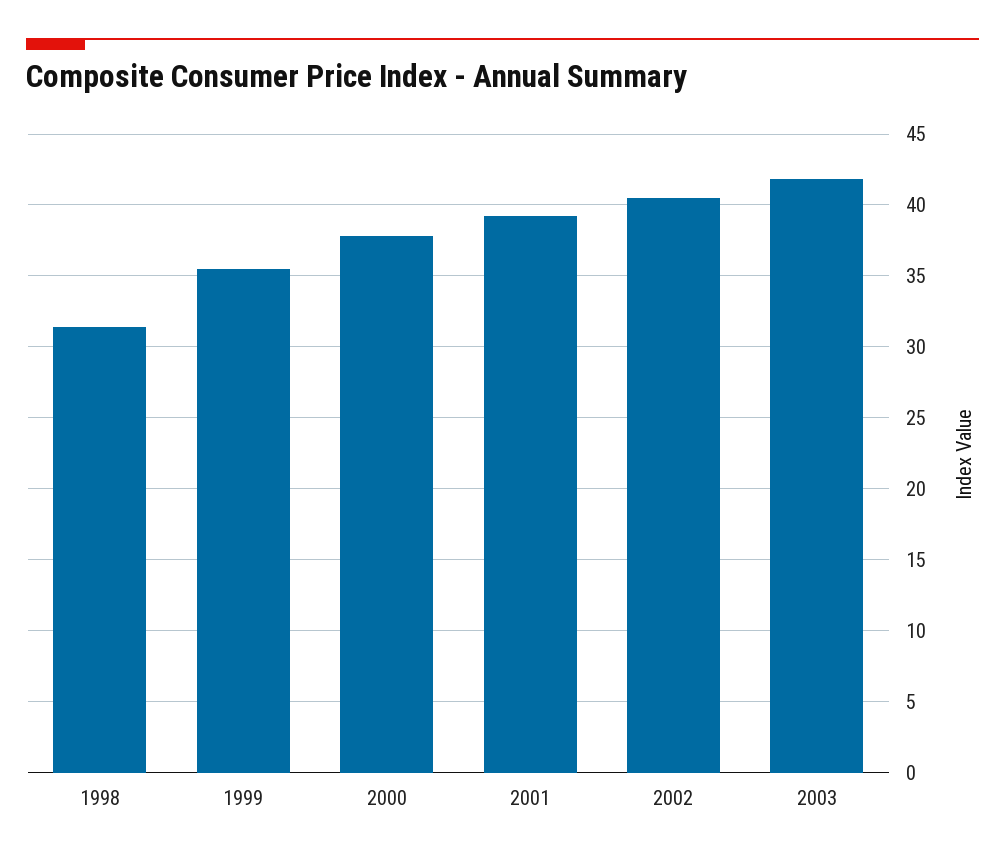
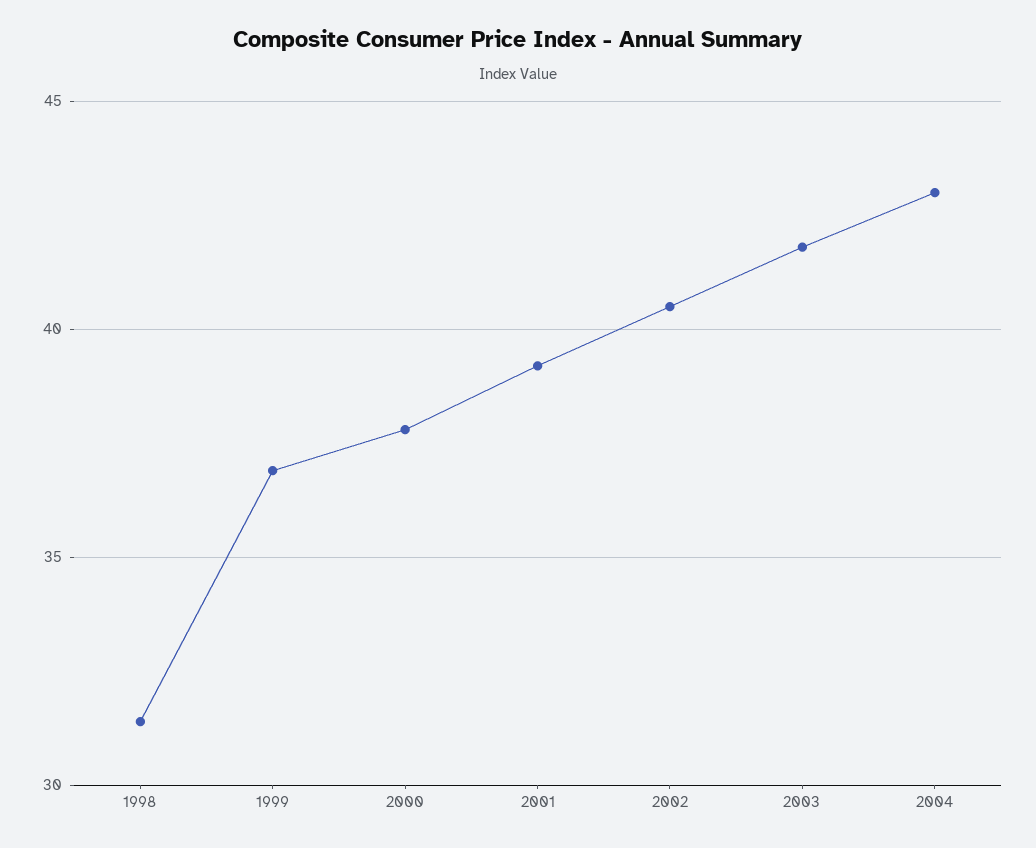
1999: 35.5 -> 37
2004: none -> 43

